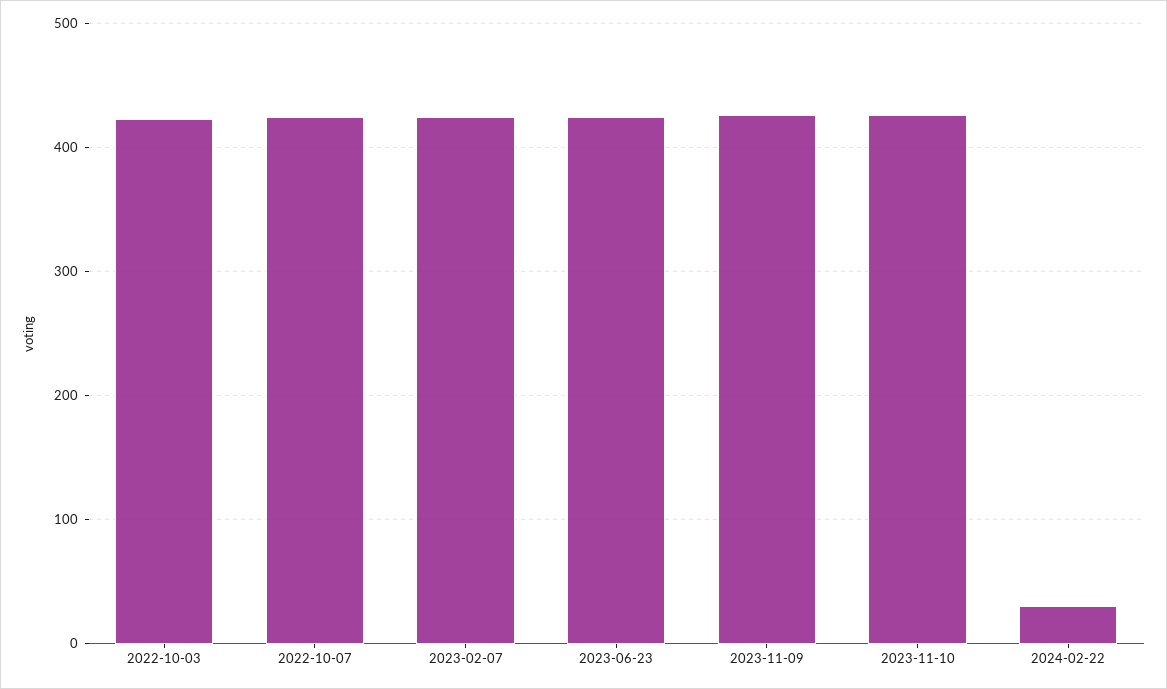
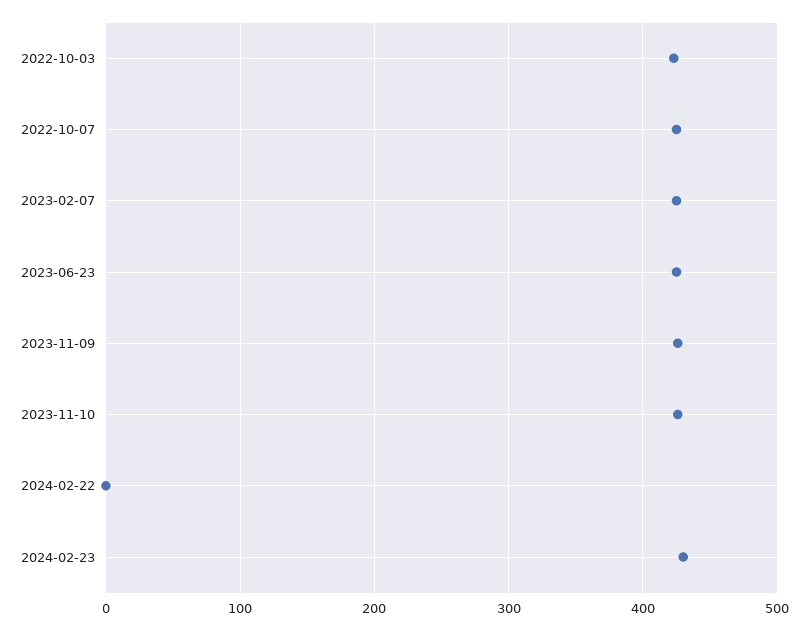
2024-02-22: 30 -> 0
2024-02-23: none -> 430

